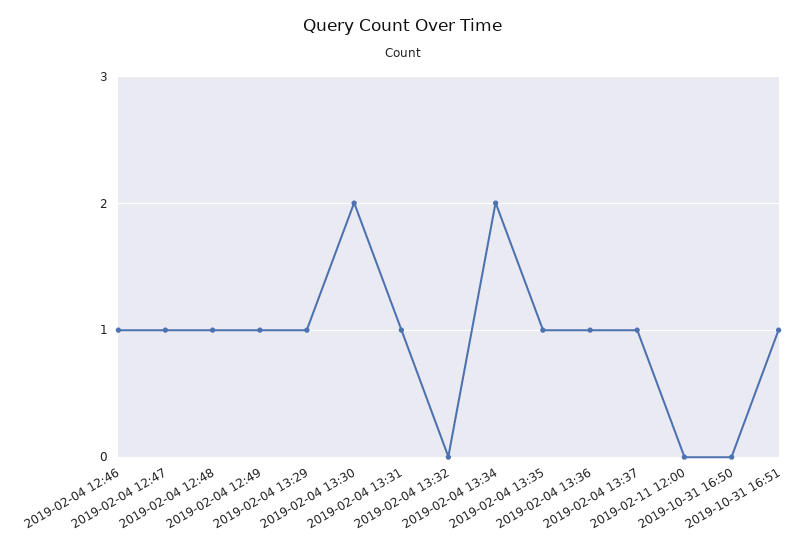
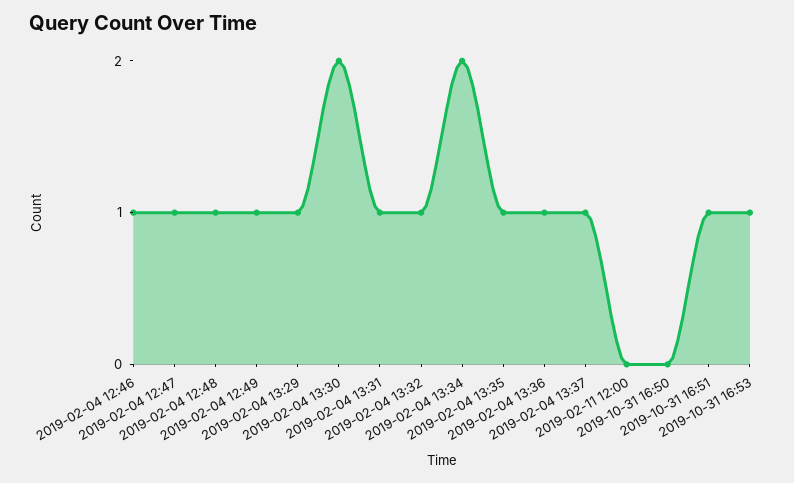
2019-02-04 13:32: 0 -> 1
2019-10-31 16:53: none -> 1

